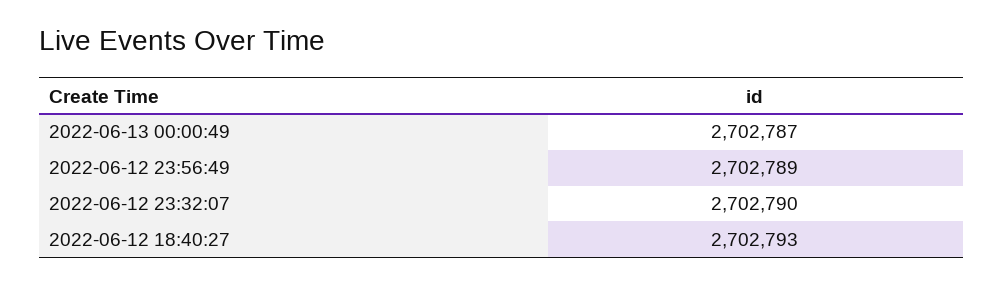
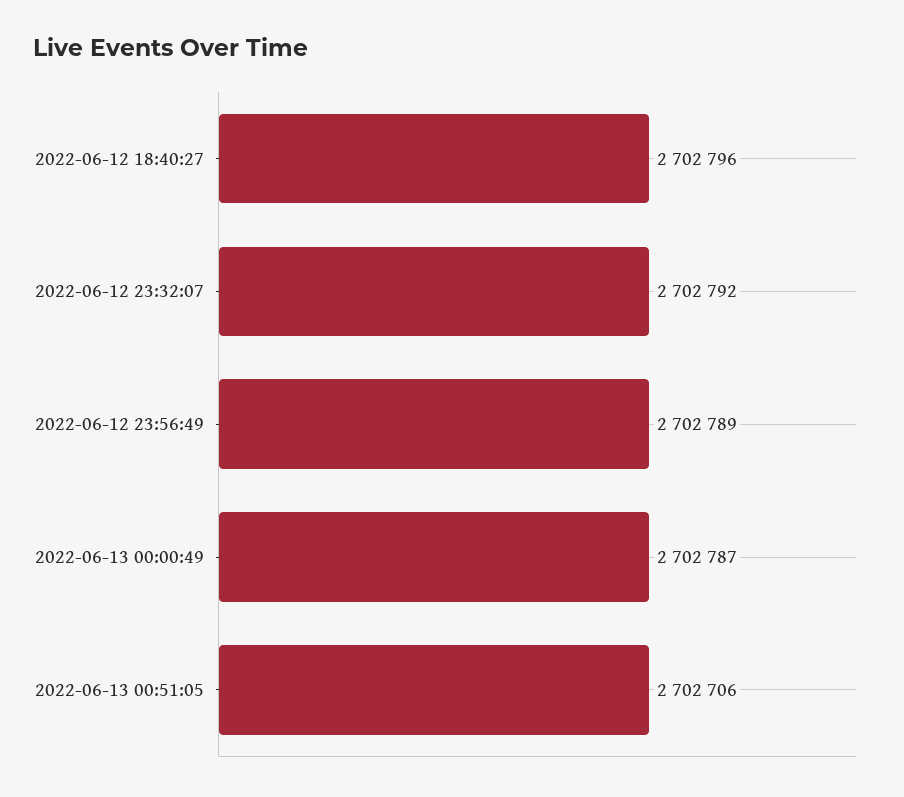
2022-06-12 23:32:07: 2702790 -> 2702792
2022-06-12 18:40:27: 2702793 -> 2702796
2022-06-13 00:51:05: none -> 2702706

